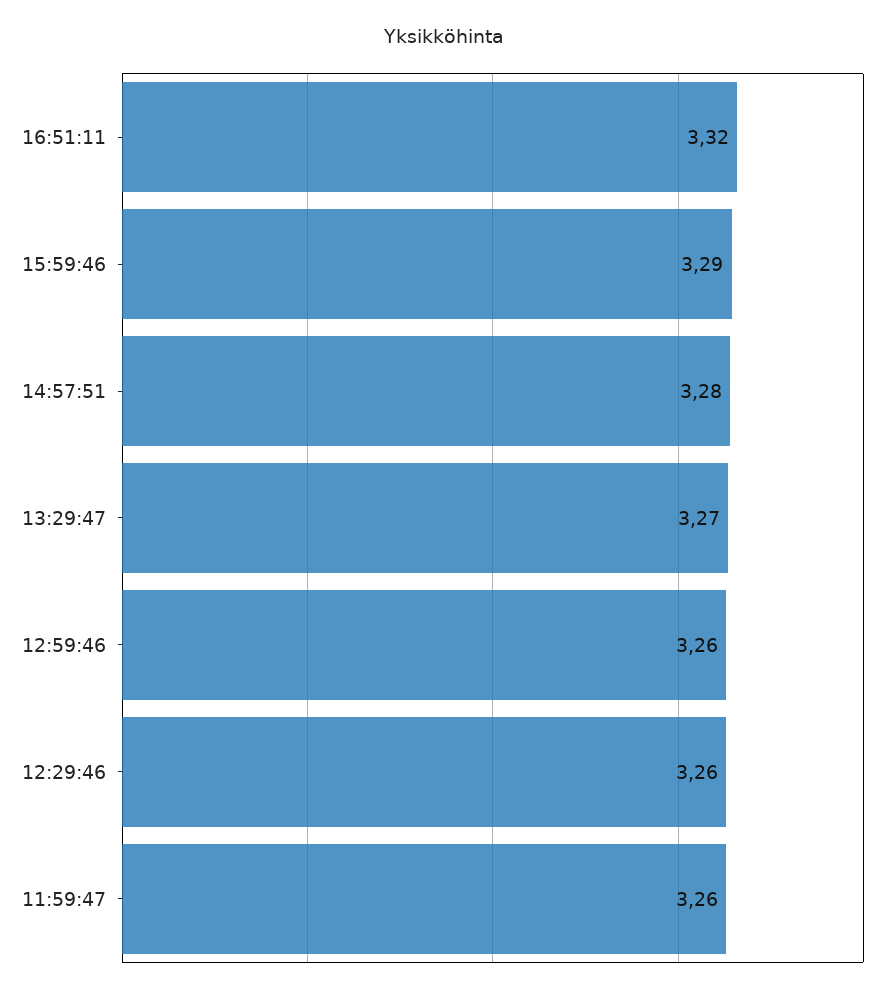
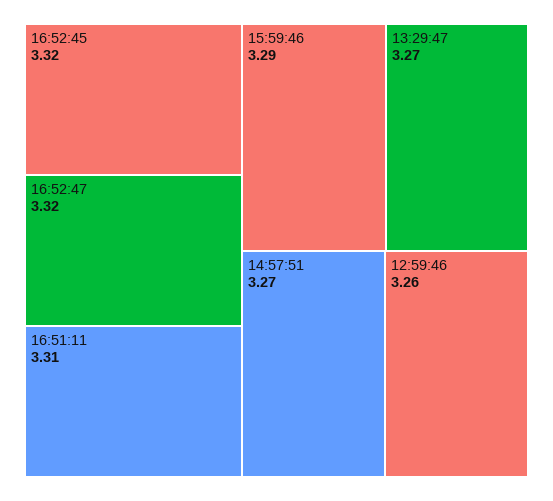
16:51:11: 3.32 -> 3.31
14:57:51: 3.28 -> 3.27
12:29:46: 3.26 -> none
11:59:47: 3.26 -> none
16:52:45: none -> 3.32
16:52:47: none -> 3.32

